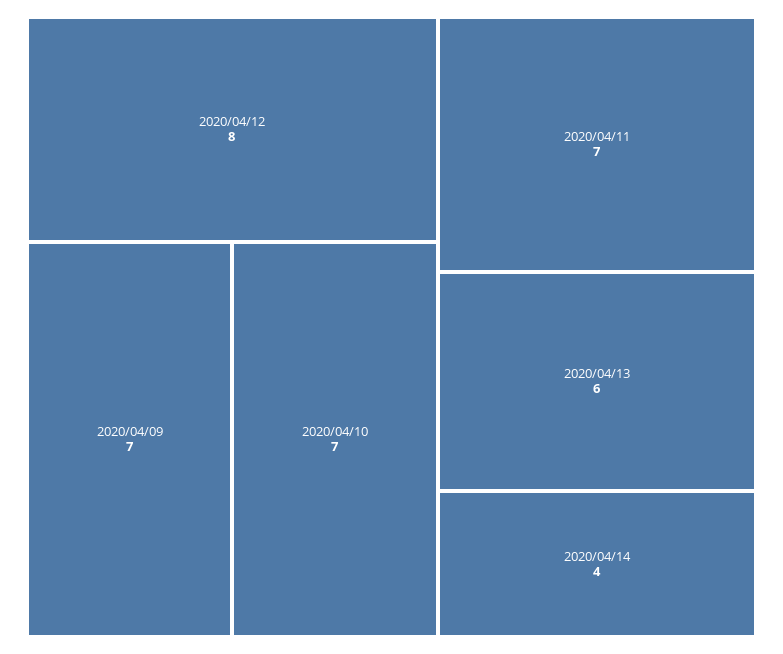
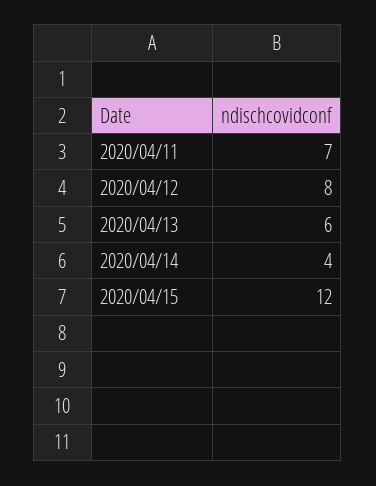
2020/04/09: 7 -> none
2020/04/10: 7 -> none
2020/04/15: none -> 12

